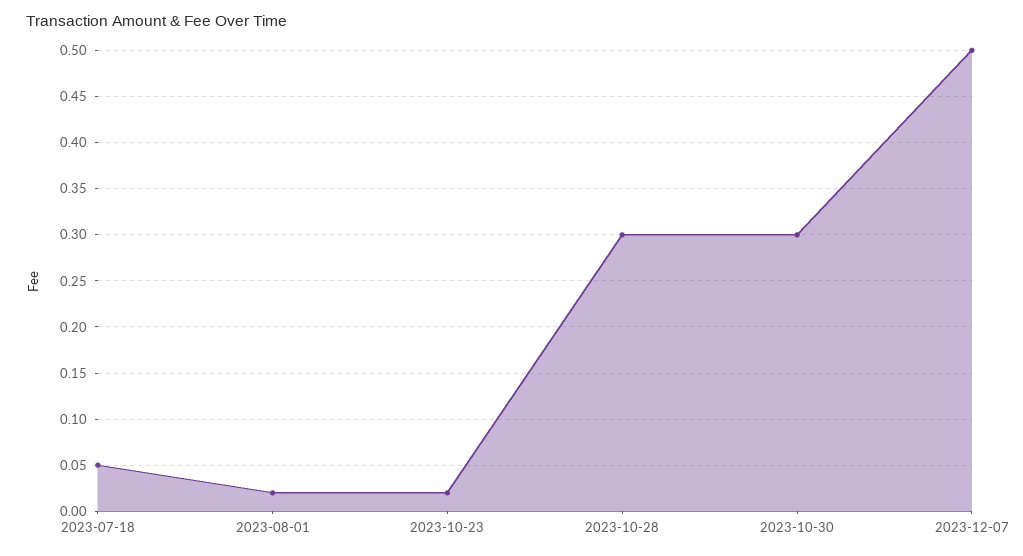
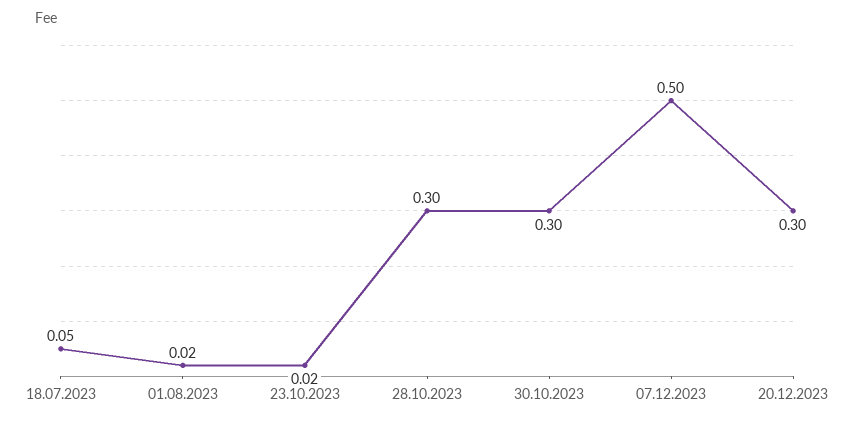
20.12.2023: none -> 0.3

